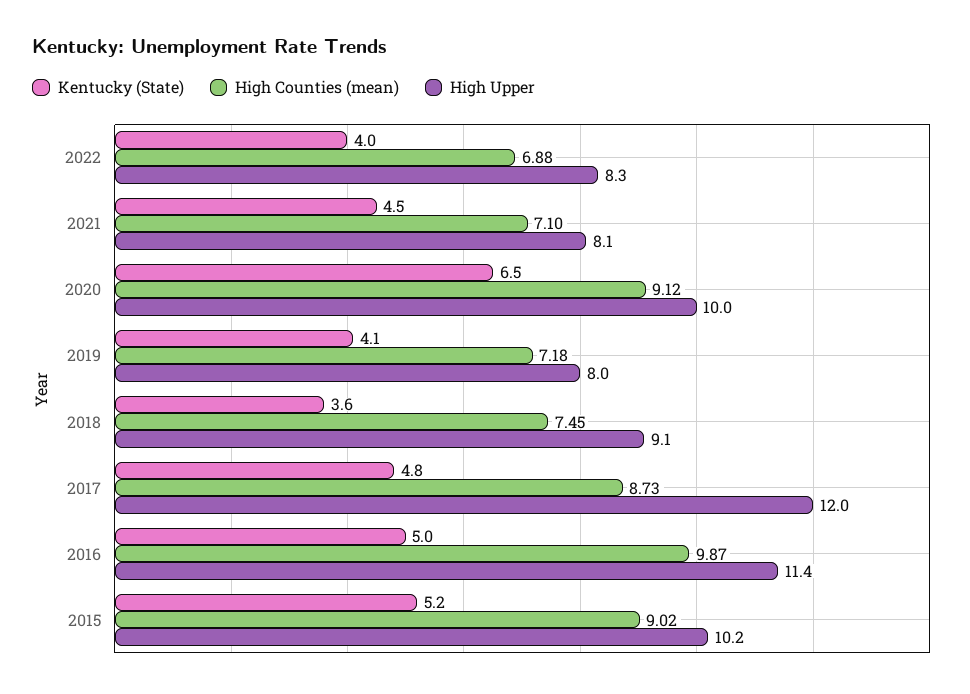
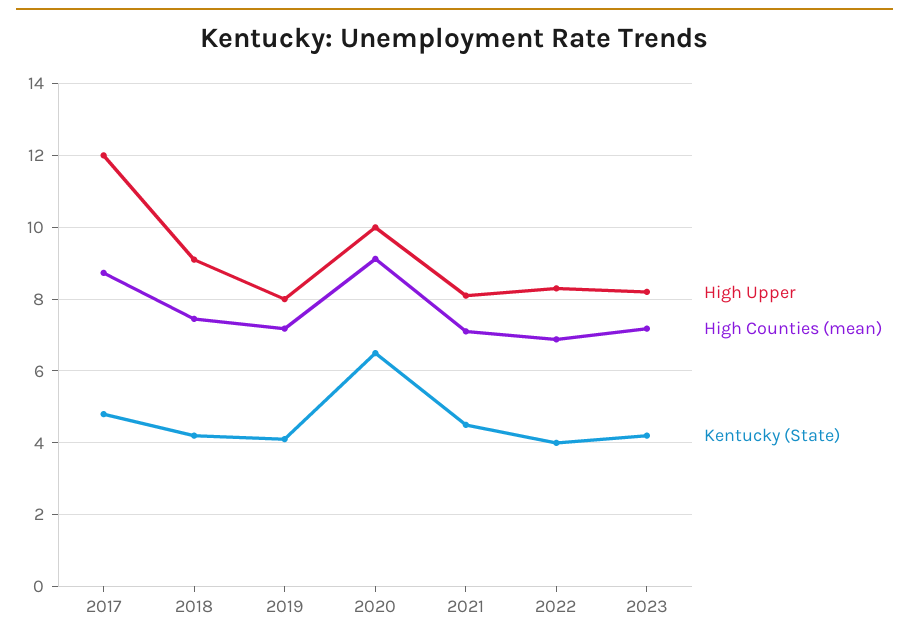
Kentucky (State), 2018: 3.6 -> 4.2
Kentucky (State), 2016: 5 -> none
High Counties (mean), 2016: 9.87 -> none
High Upper, 2016: 11.4 -> none
Kentucky (State), 2015: 5.2 -> none
High Counties (mean), 2015: 9.02 -> none
High Upper, 2015: 10.2 -> none
High Upper, 2023: none -> 8.2
High Counties (mean), 2023: none -> 7.2
Kentucky (State), 2023: none -> 4.2

